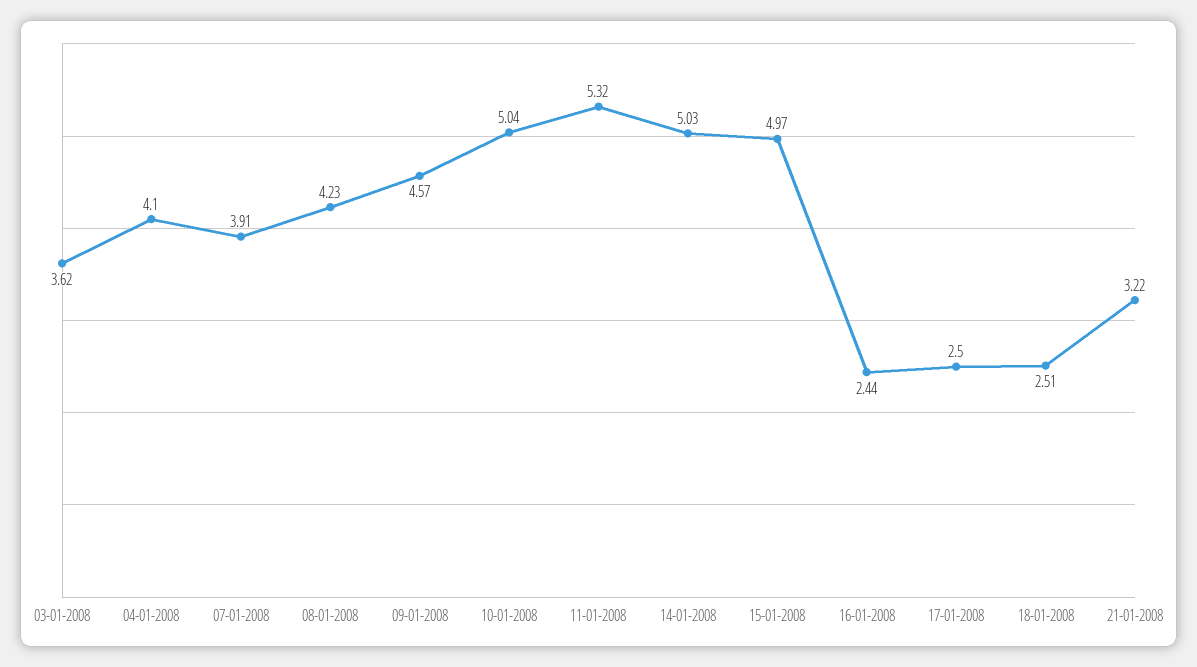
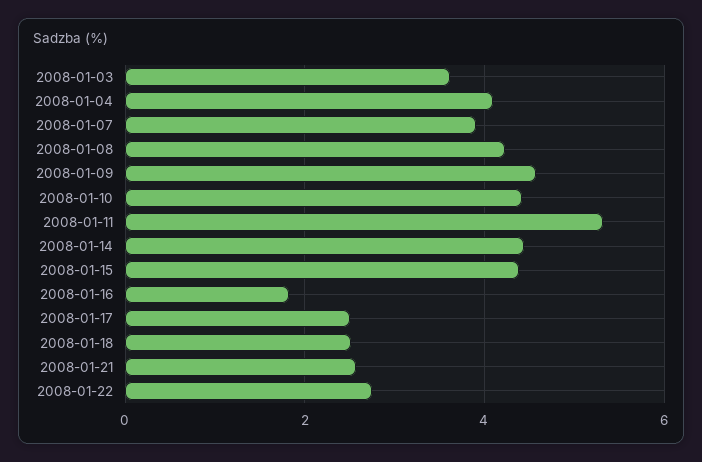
10-01-2008: 5.04 -> 4.4
14-01-2008: 5.03 -> 4.4
15-01-2008: 4.97 -> 4.4
16-01-2008: 2.44 -> 1.8
21-01-2008: 3.22 -> 2.6
2008-01-22: none -> 2.8

